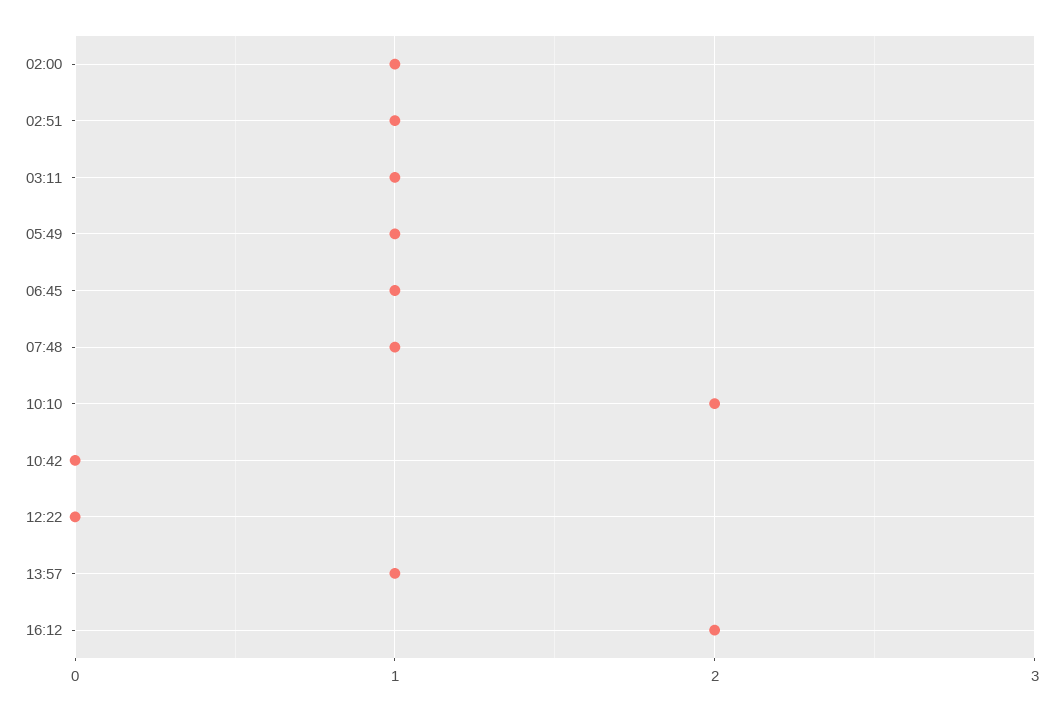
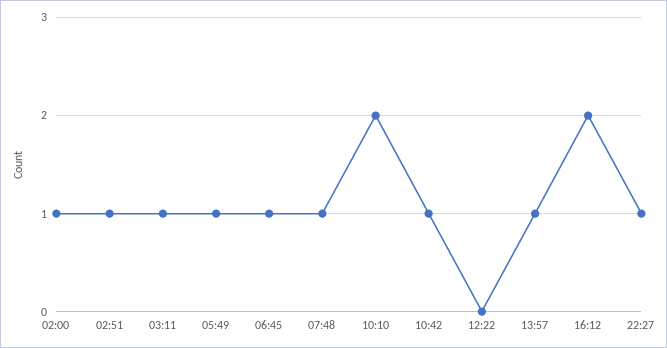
10:42: 0 -> 1
22:27: none -> 1

